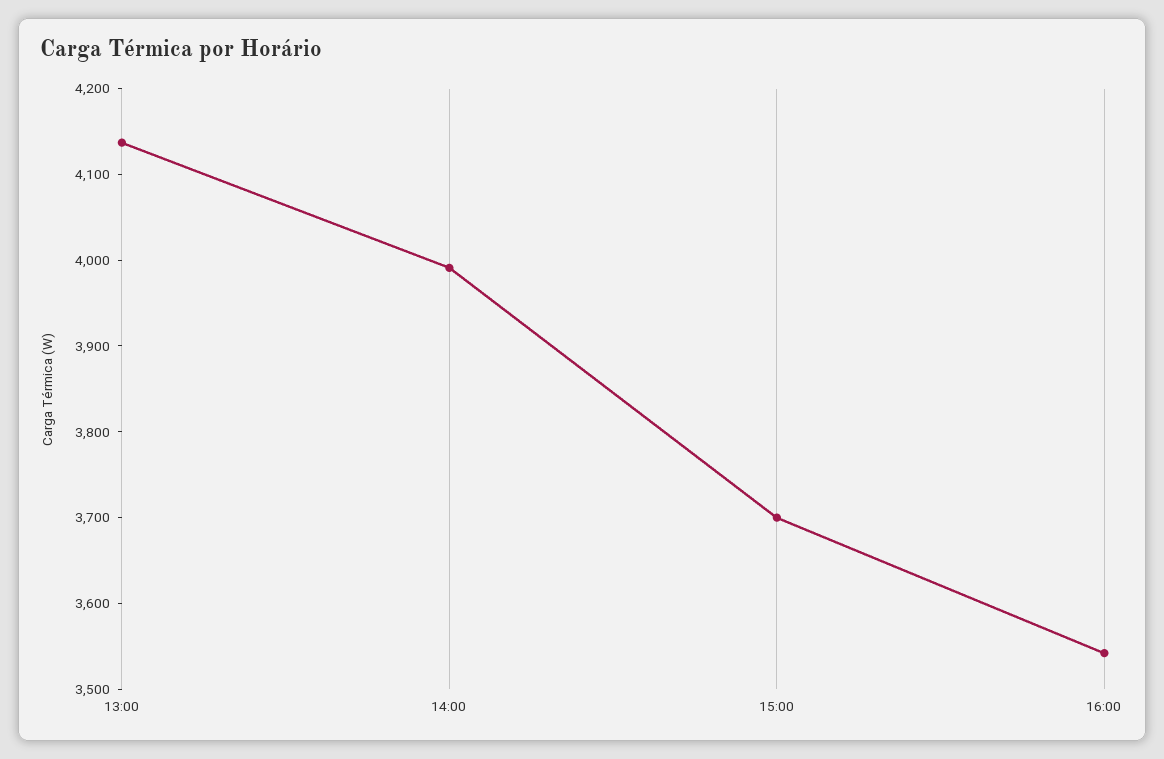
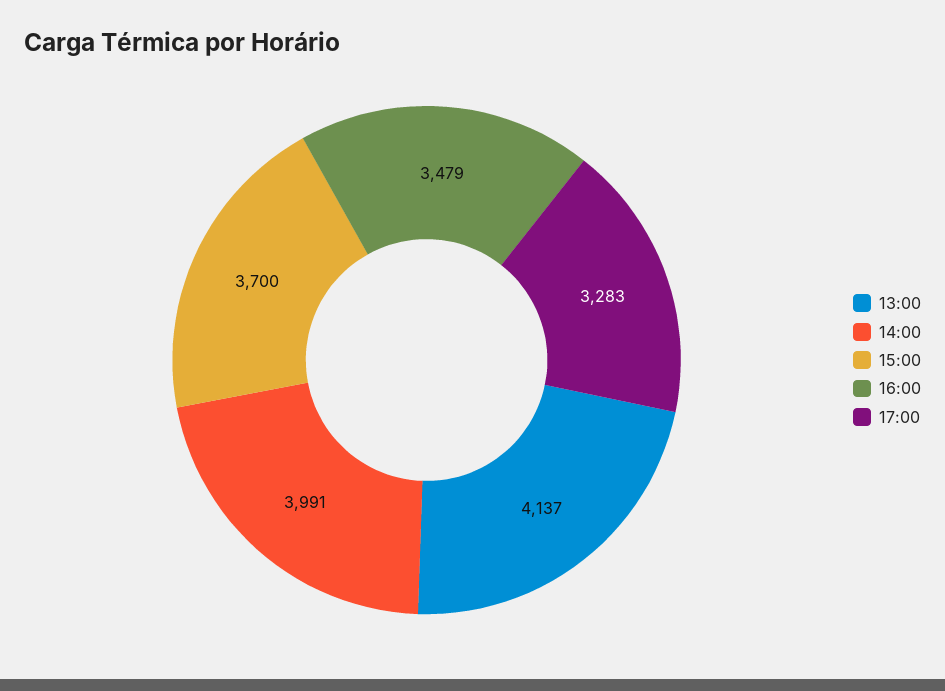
16:00: 3540 -> 3479
17:00: none -> 3283

